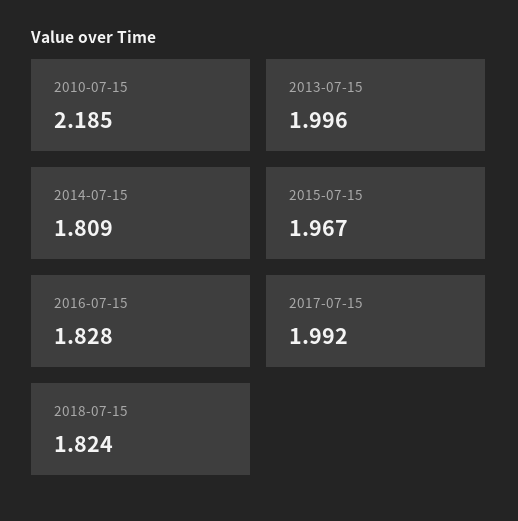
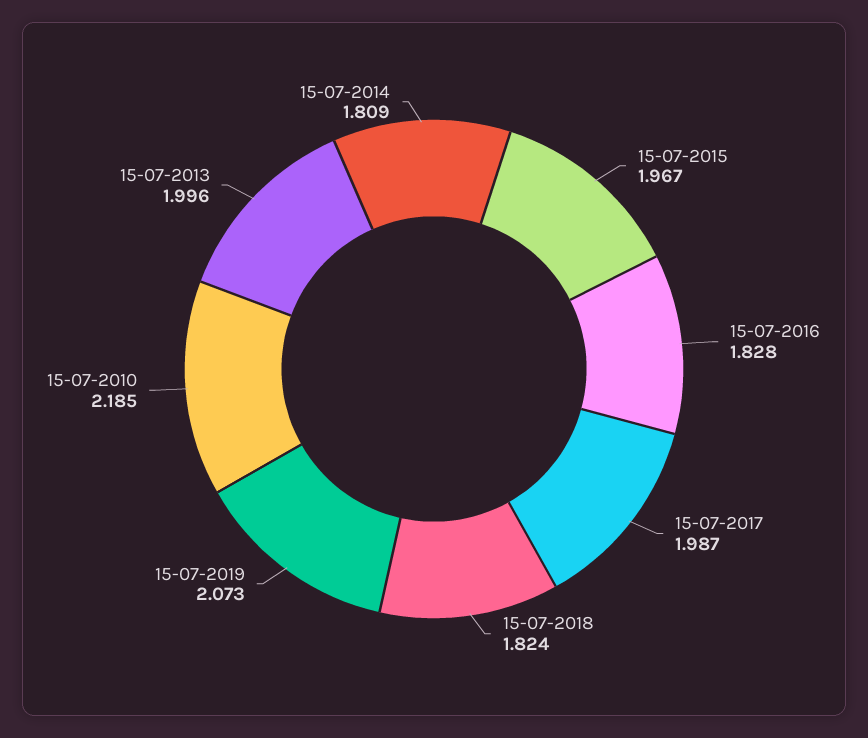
2017-07-15: 1.992 -> 1.987
15-07-2019: none -> 2.073

